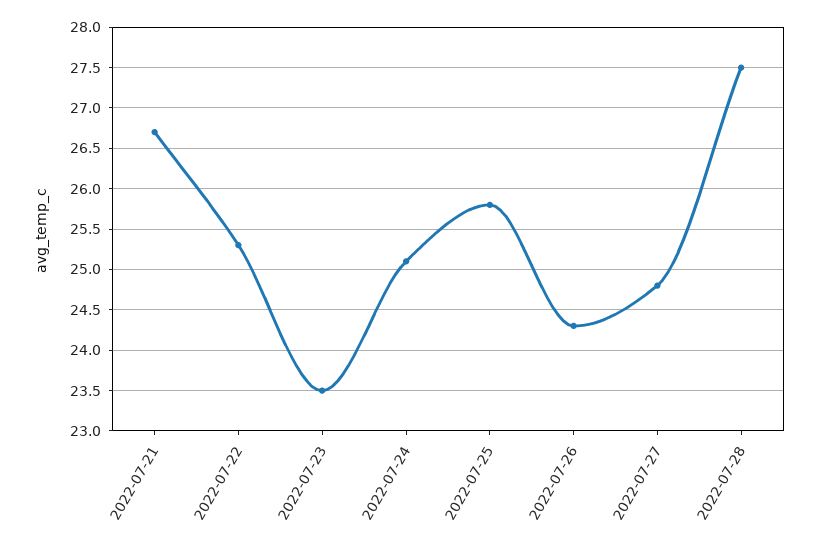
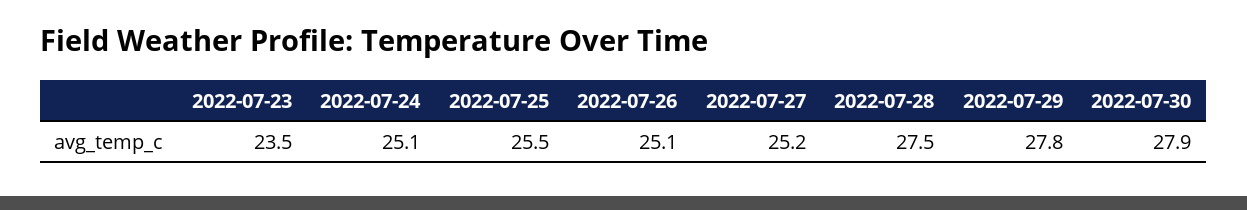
2022-07-21: 26.7 -> none
2022-07-22: 25.3 -> none
2022-07-25: 25.8 -> 25.5
2022-07-26: 24.3 -> 25.1
2022-07-27: 24.8 -> 25.2
2022-07-29: none -> 27.8
2022-07-30: none -> 27.9

